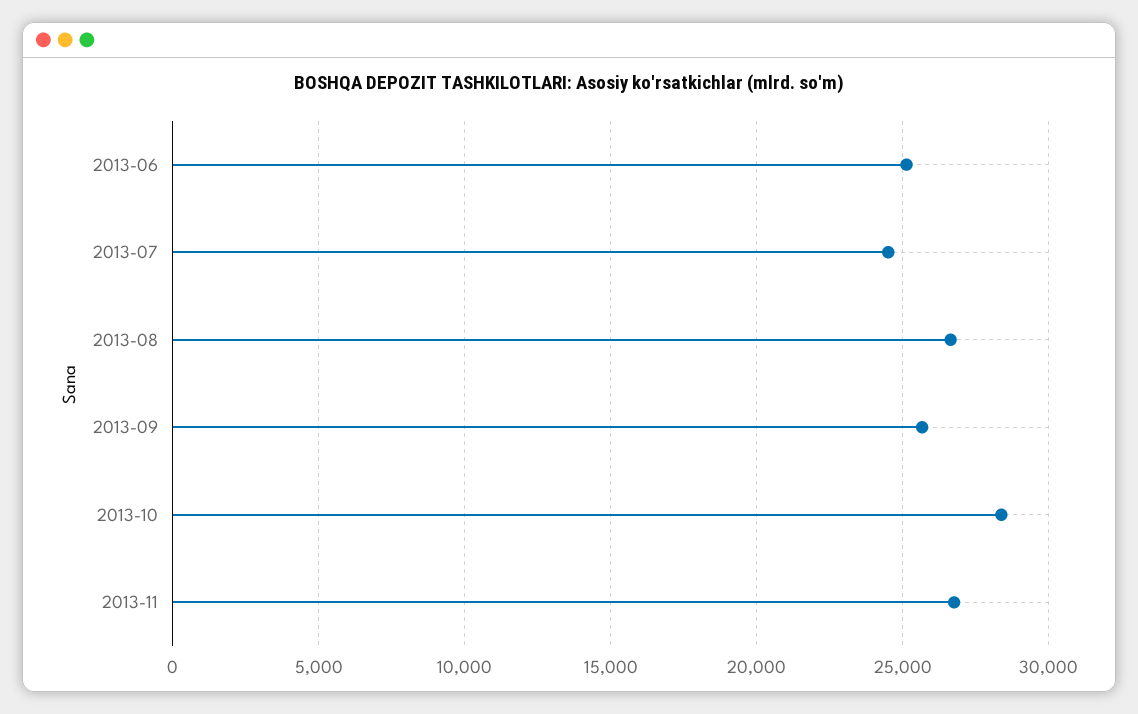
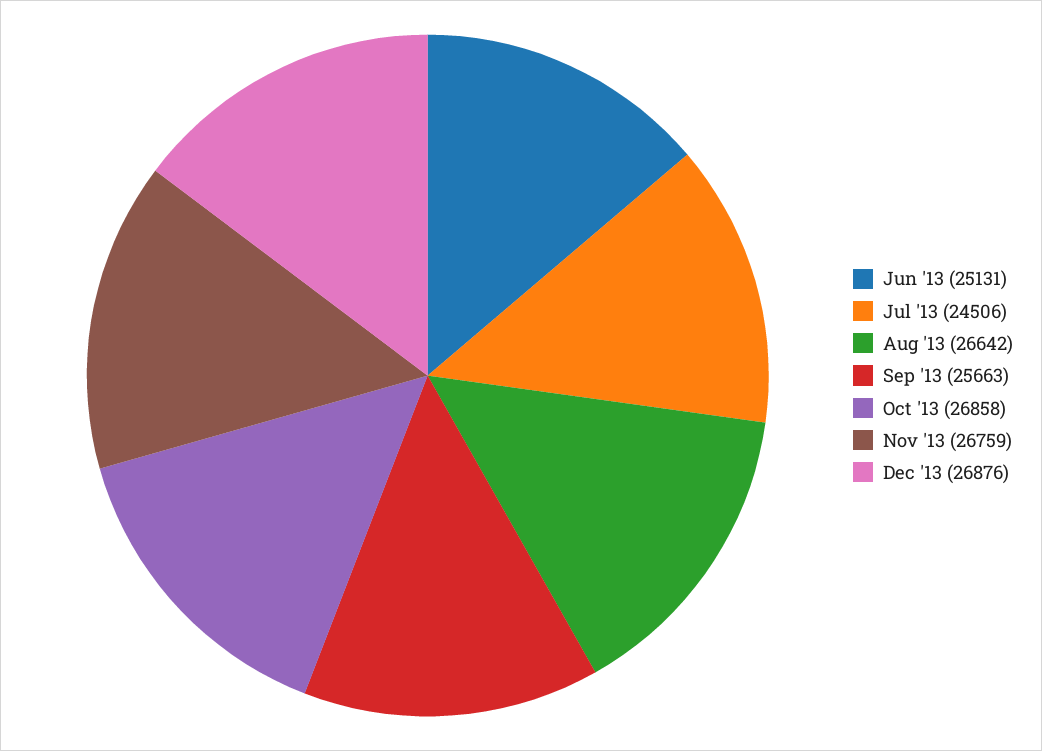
2013-10: 28500 -> 26858
Dec '13: none -> 26876

